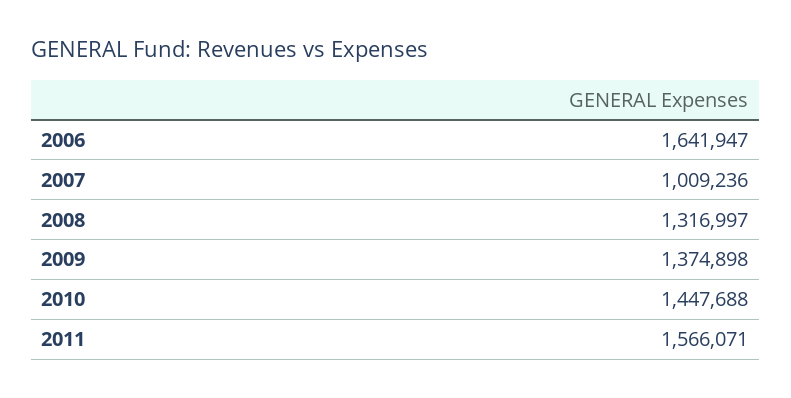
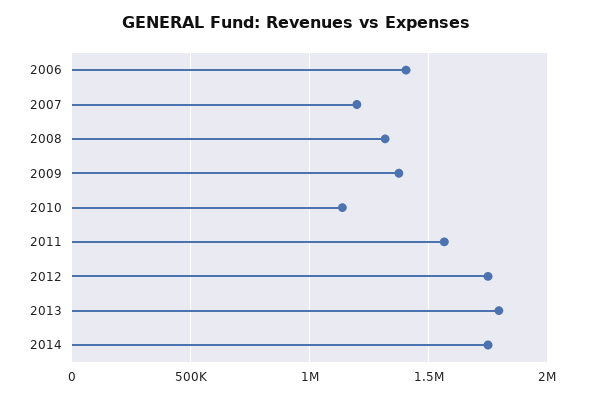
2006: 1641947 -> 1400000
2007: 1009236 -> 1200000
2010: 1447688 -> 1150000
2012: none -> 1750000
2013: none -> 1800000
2014: none -> 1750000

